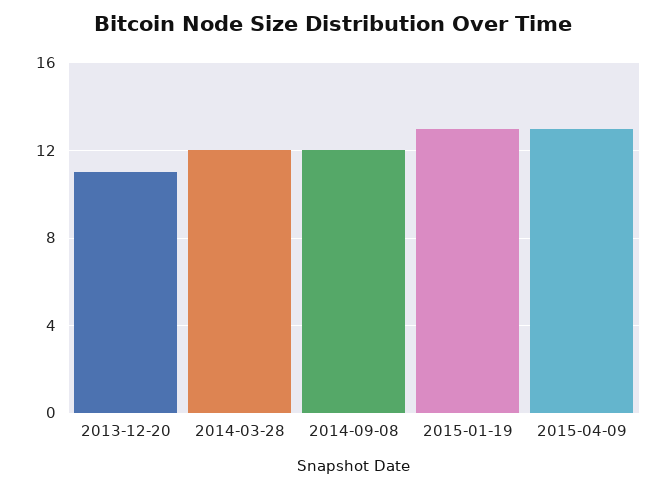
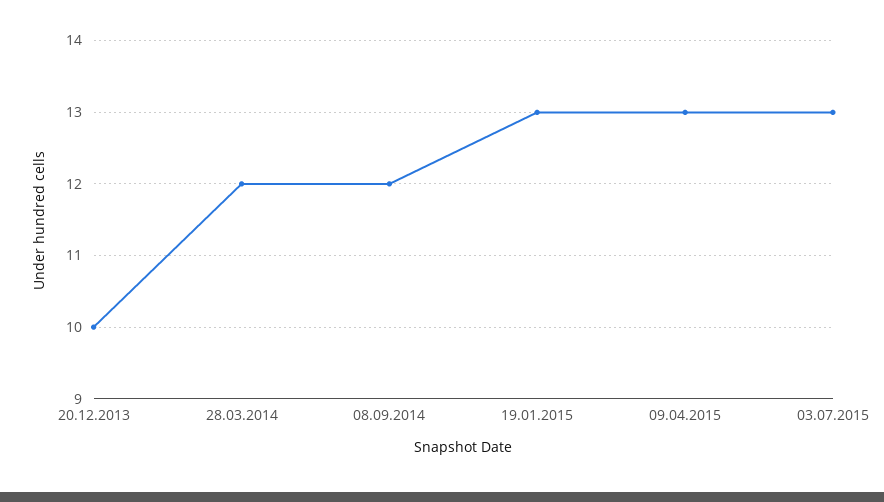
2013-12-20: 11 -> 10
03.07.2015: none -> 13

